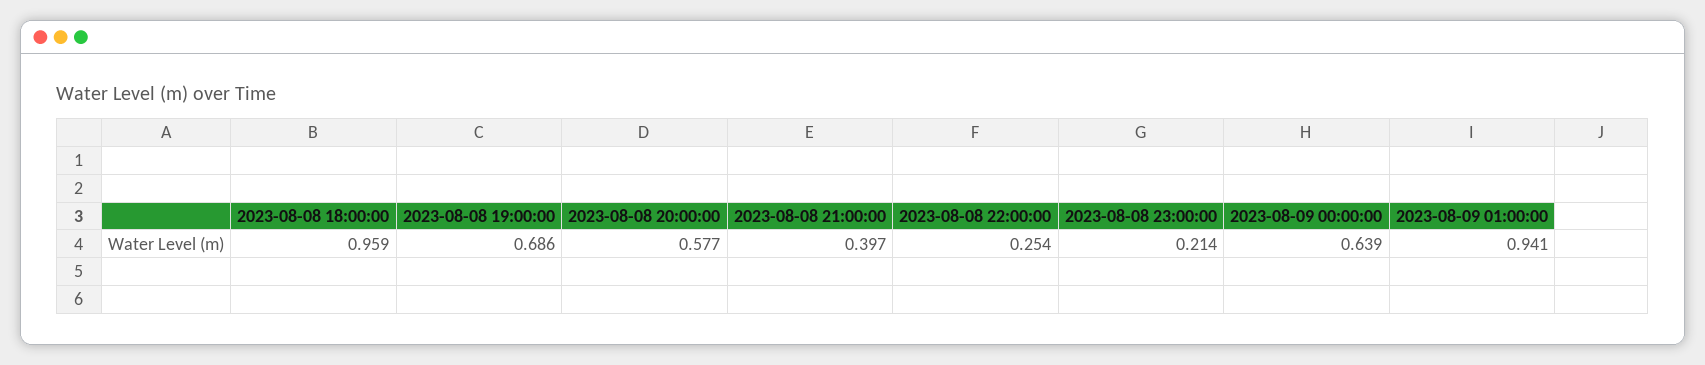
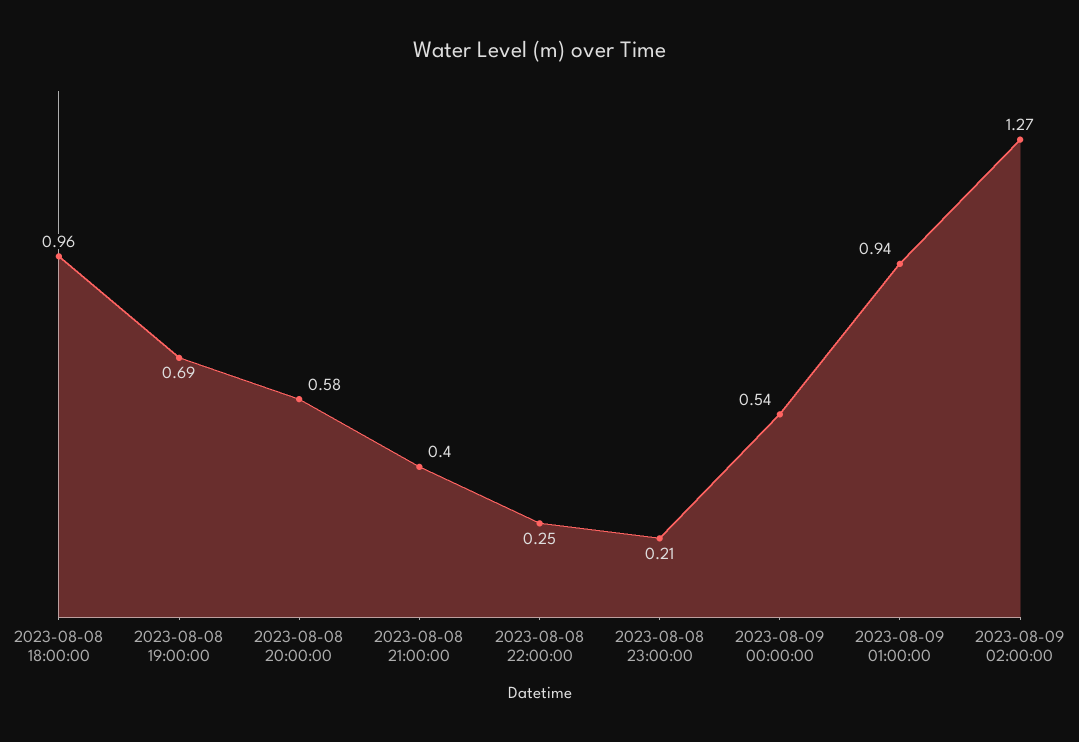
2023-08-09 00:00:00: 0.639 -> 0.54
2023-08-09 02:00:00: none -> 1.27

